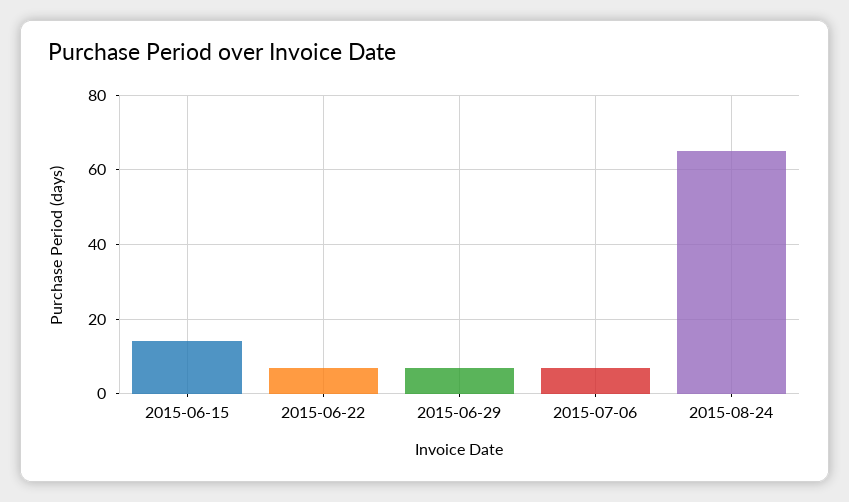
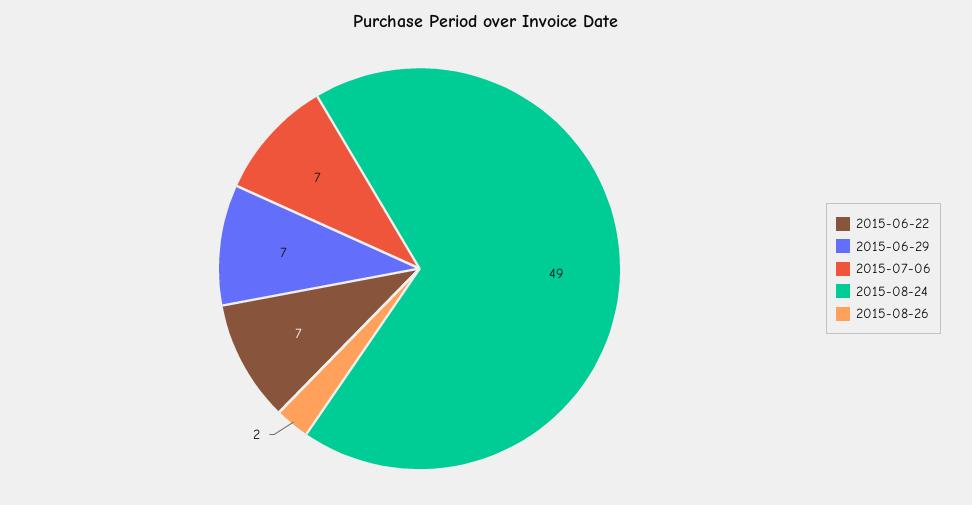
2015-06-15: 15 -> none
2015-08-24: 65 -> 49
2015-08-26: none -> 2

